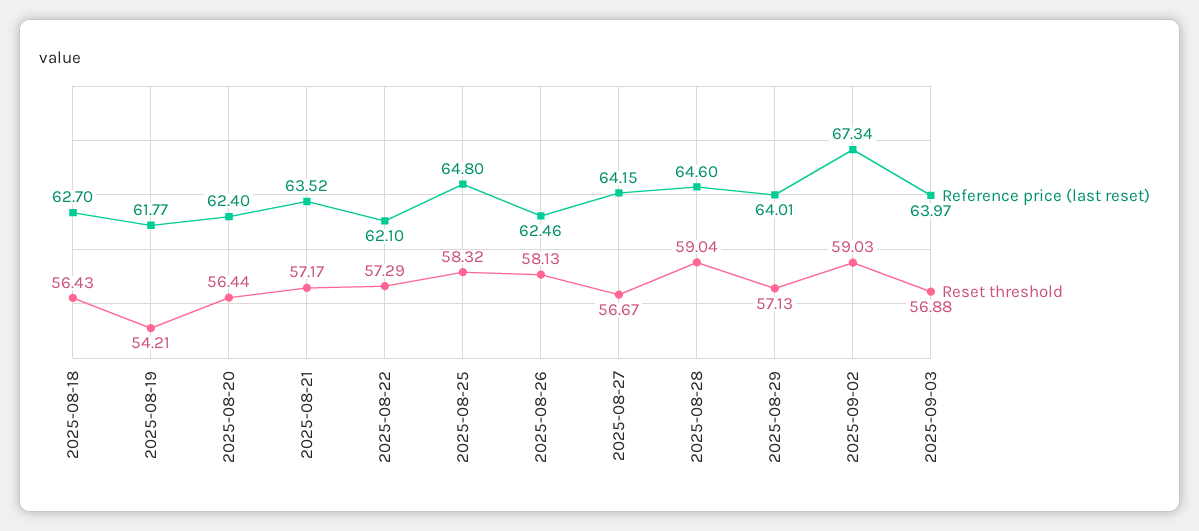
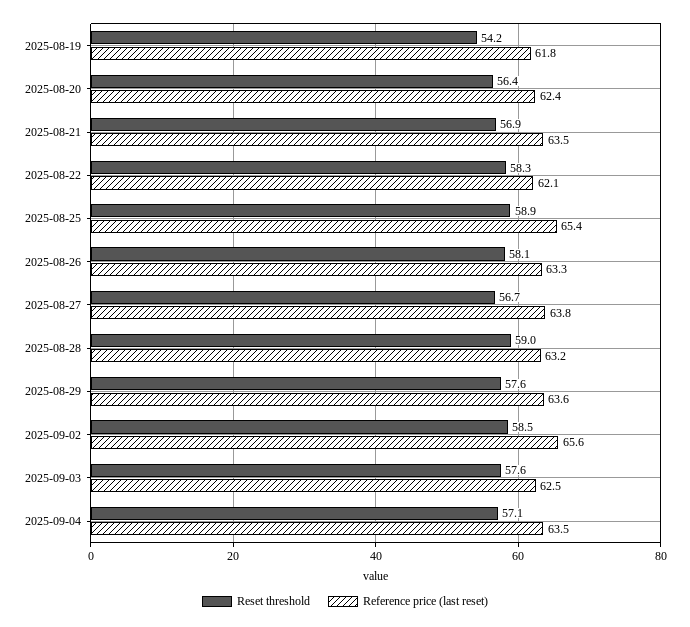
Reference price (last reset), 2025-08-18: 62.7 -> none
Reset threshold, 2025-08-18: 56.43 -> none
Reset threshold, 2025-08-21: 57.17 -> 56.9
Reset threshold, 2025-08-22: 57.29 -> 58.3
Reference price (last reset), 2025-08-25: 64.8 -> 65.4
Reset threshold, 2025-08-25: 58.32 -> 58.9
Reference price (last reset), 2025-08-26: 62.46 -> 63.3
Reference price (last reset), 2025-08-27: 64.15 -> 63.8
Reference price (last reset), 2025-08-28: 64.6 -> 63.2
Reference price (last reset), 2025-08-29: 64.01 -> 63.6
Reset threshold, 2025-08-29: 57.13 -> 57.6
Reference price (last reset), 2025-09-02: 67.34 -> 65.6
Reset threshold, 2025-09-02: 59.03 -> 58.5
Reference price (last reset), 2025-09-03: 63.97 -> 62.5
Reset threshold, 2025-09-03: 56.88 -> 57.6
Reset threshold, 2025-09-04: none -> 57.1
Reference price (last reset), 2025-09-04: none -> 63.5

